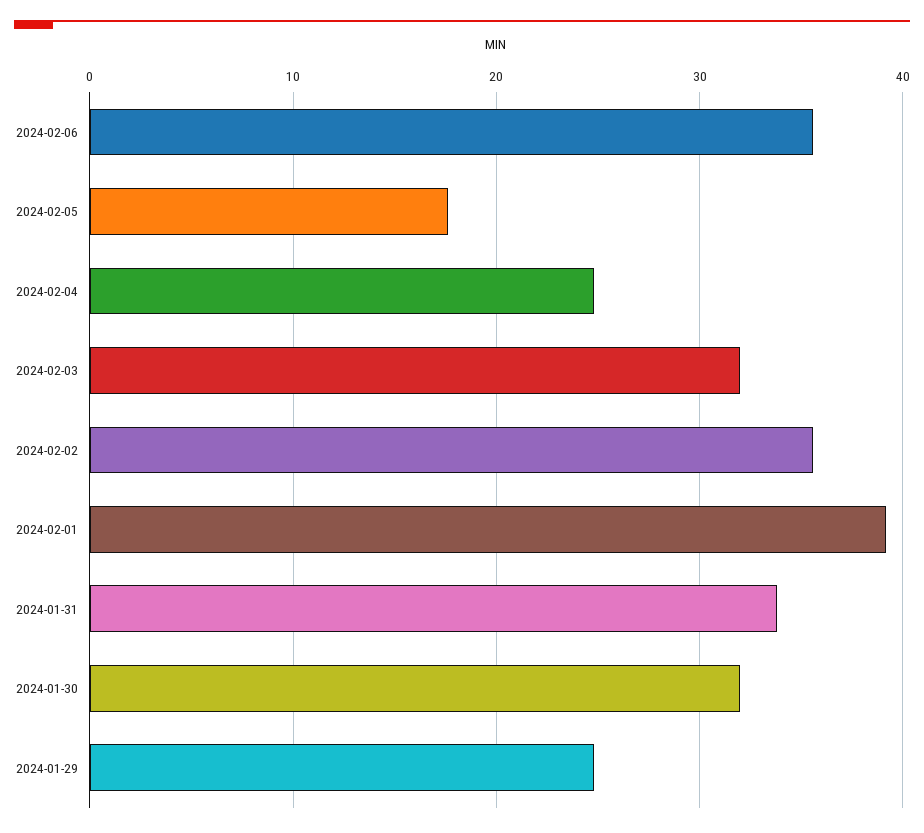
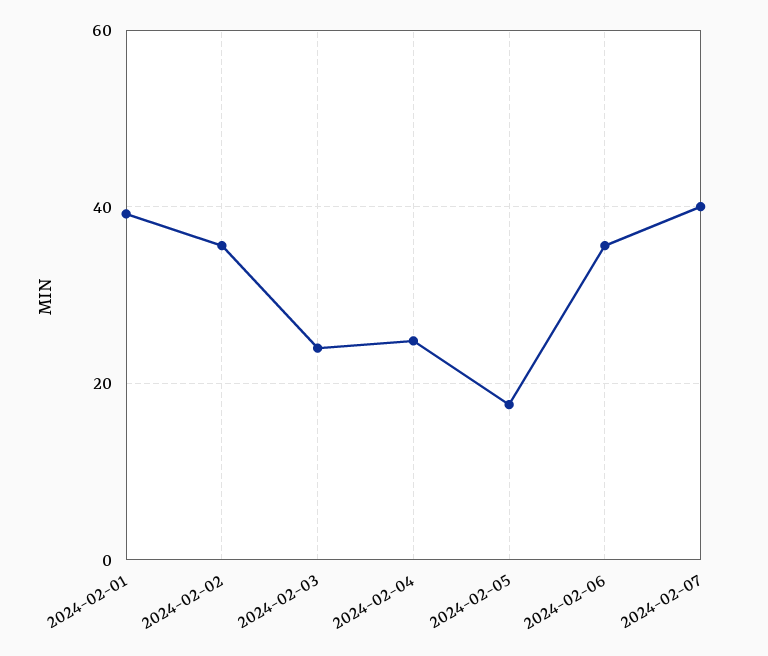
2024-02-03: 32 -> 24
2024-01-31: 34 -> none
2024-01-30: 32 -> none
2024-01-29: 25 -> none
2024-02-07: none -> 40

